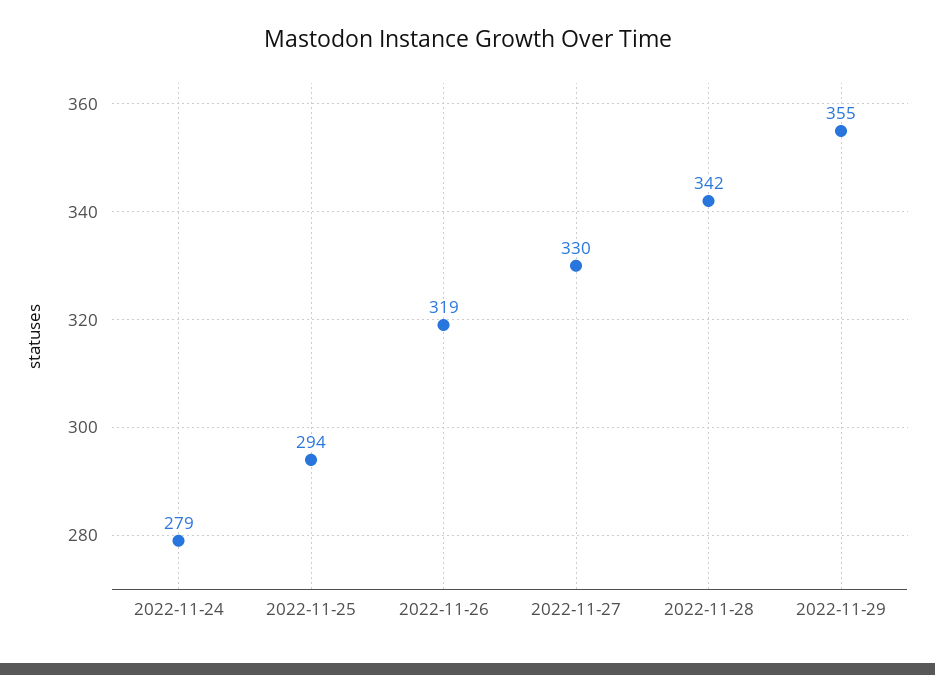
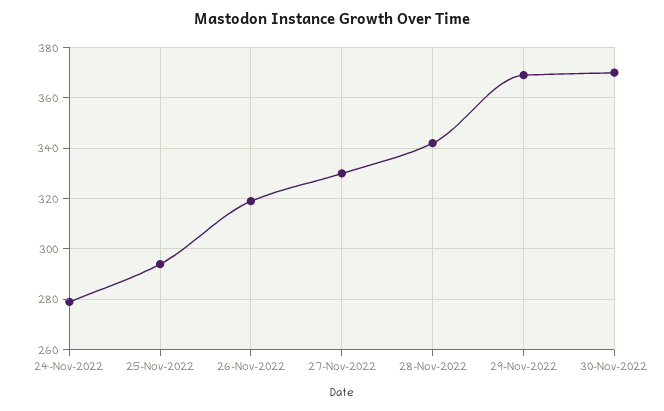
2022-11-29: 355 -> 370
30-Nov-2022: none -> 370

